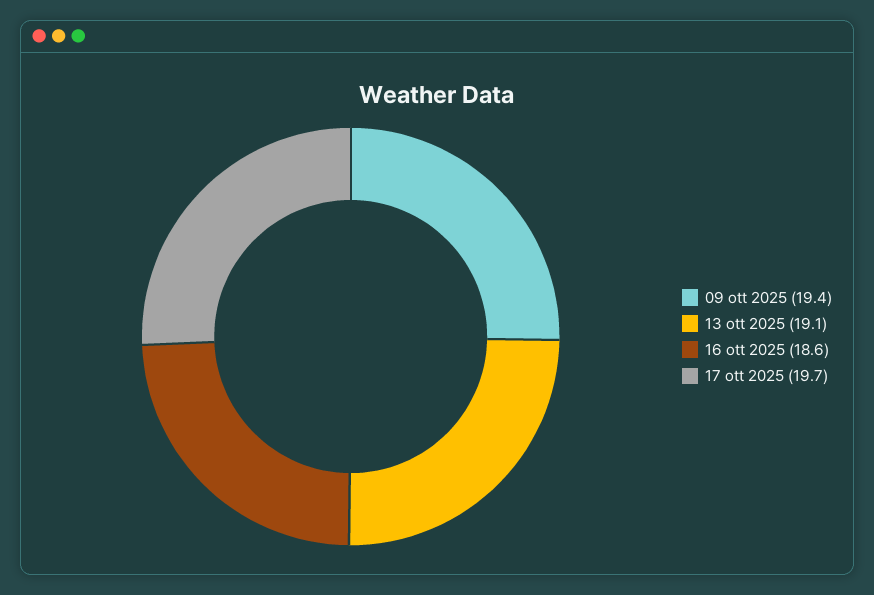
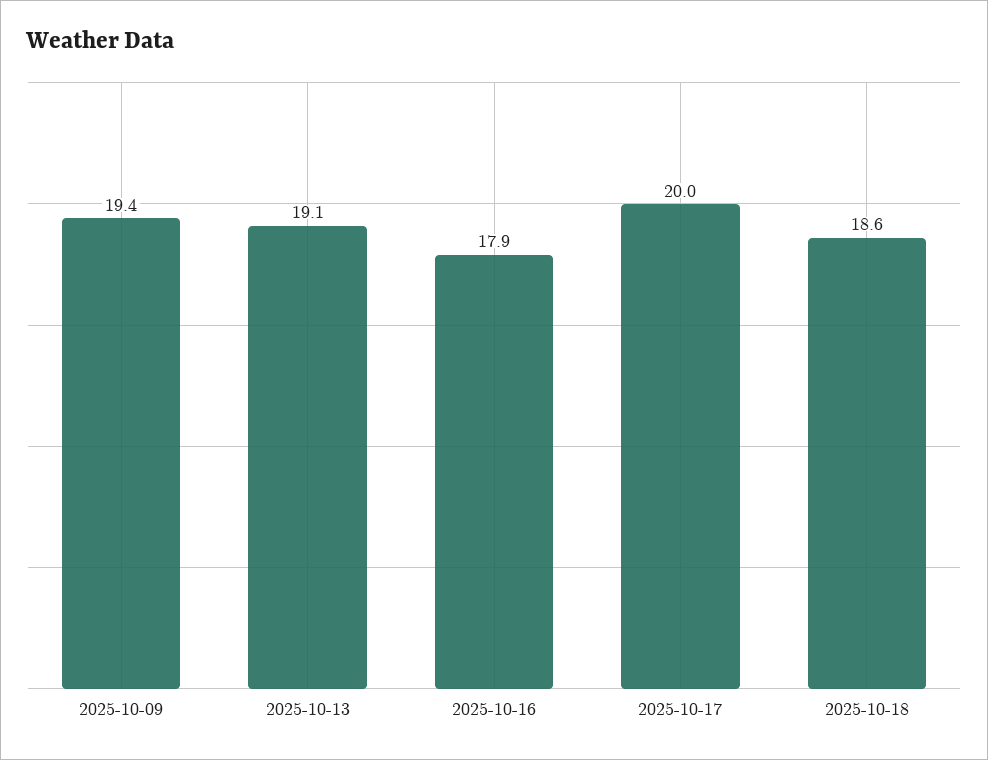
16 ott 2025: 18.6 -> 17.9
17 ott 2025: 19.7 -> 20
2025-10-18: none -> 18.6

